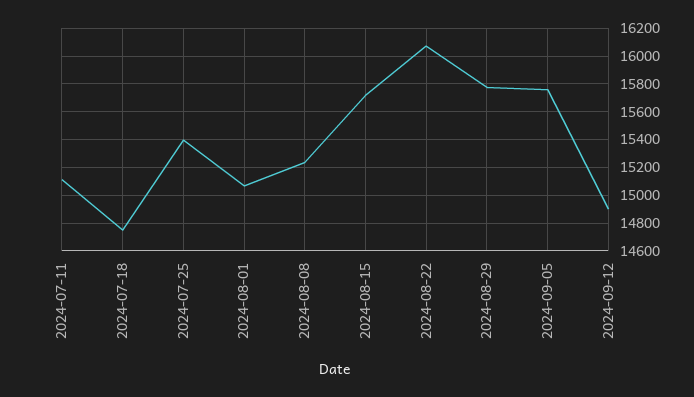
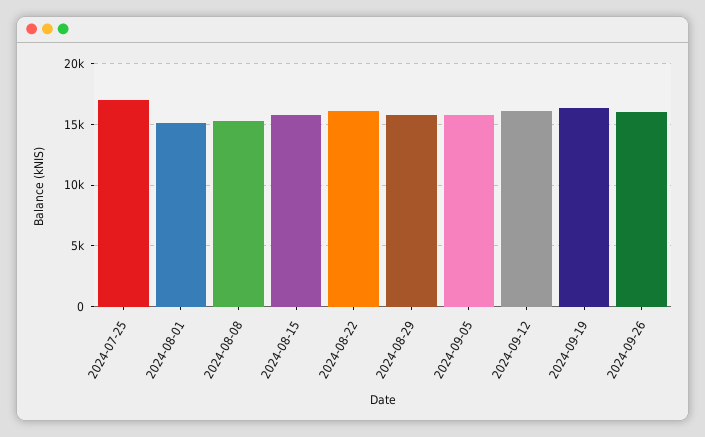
2024-07-11: 15100 -> none
2024-07-18: 14750 -> none
2024-07-25: 15400 -> 17000
2024-09-12: 14900 -> 16000
2024-09-19: none -> 16500
2024-09-26: none -> 16000

